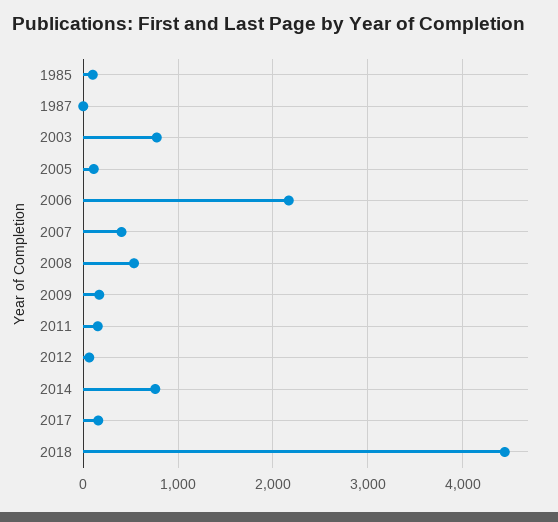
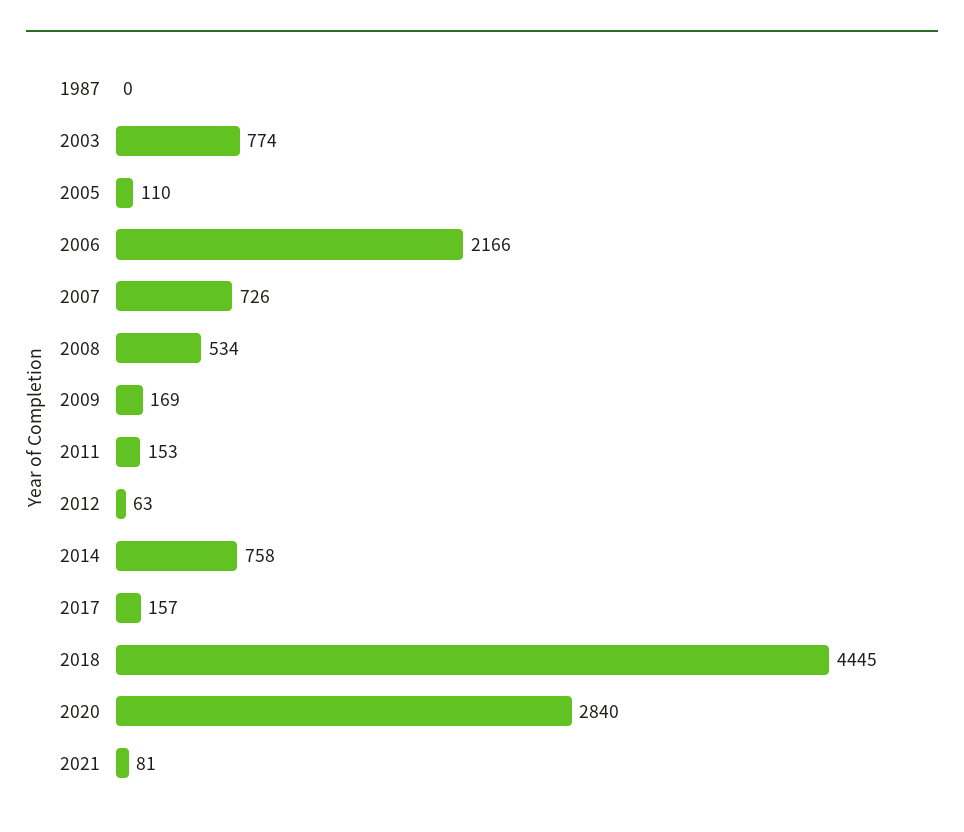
1985: 100 -> none
2007: 400 -> 726
2020: none -> 2840
2021: none -> 81

